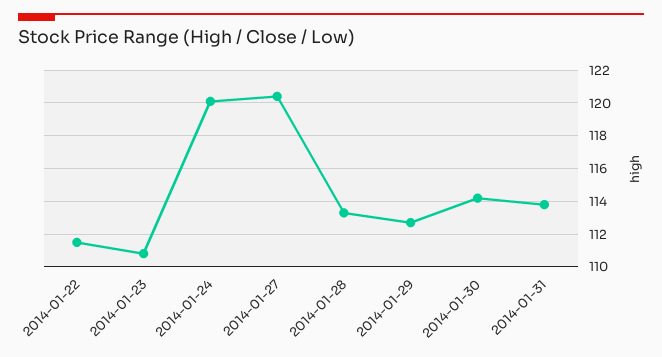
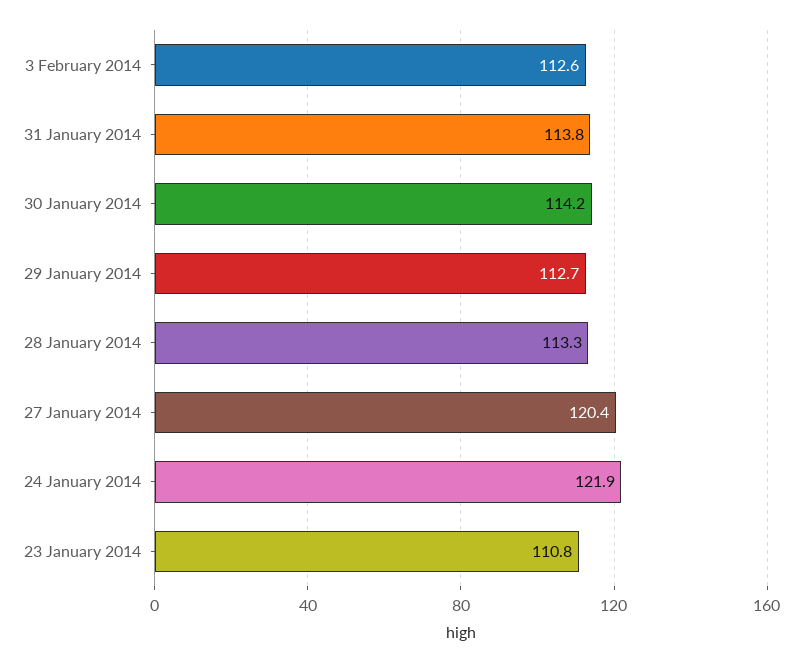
2014-01-22: 111.5 -> none
2014-01-24: 120 -> 121.9
3 February 2014: none -> 112.6

